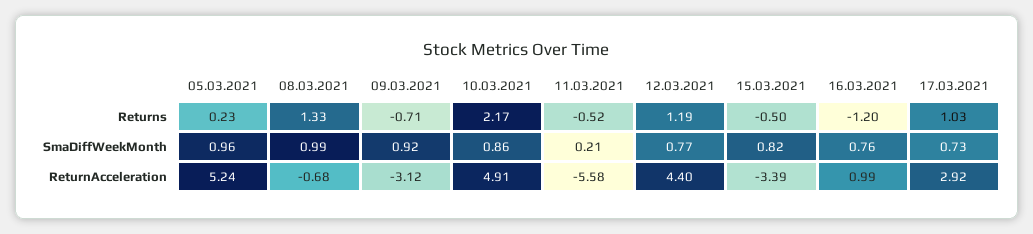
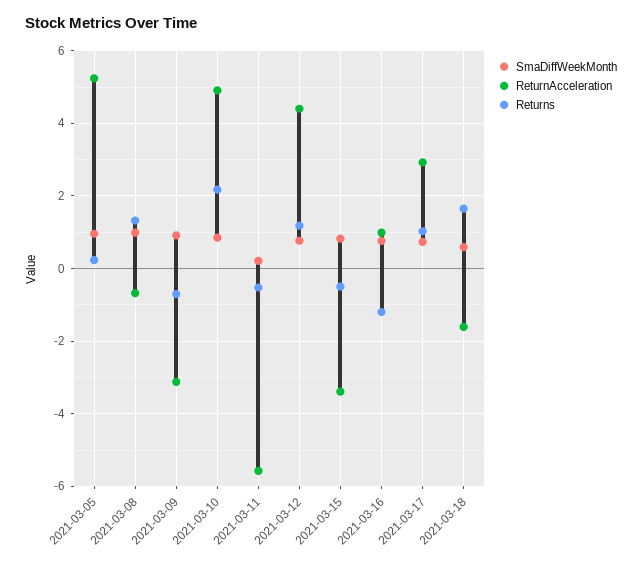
SmaDiffWeekMonth, 2021-03-18: none -> 0.6
ReturnAcceleration, 2021-03-18: none -> -1.6
Returns, 2021-03-18: none -> 1.6

